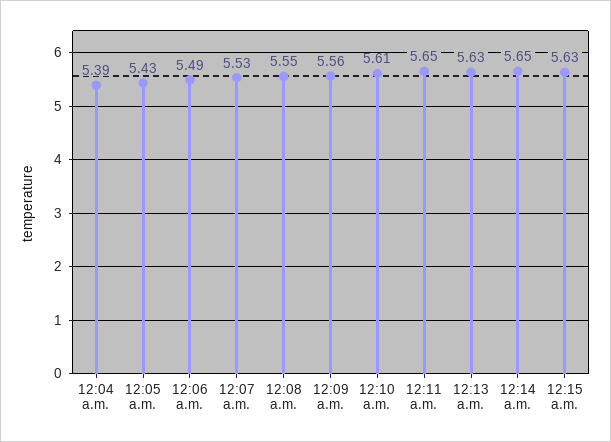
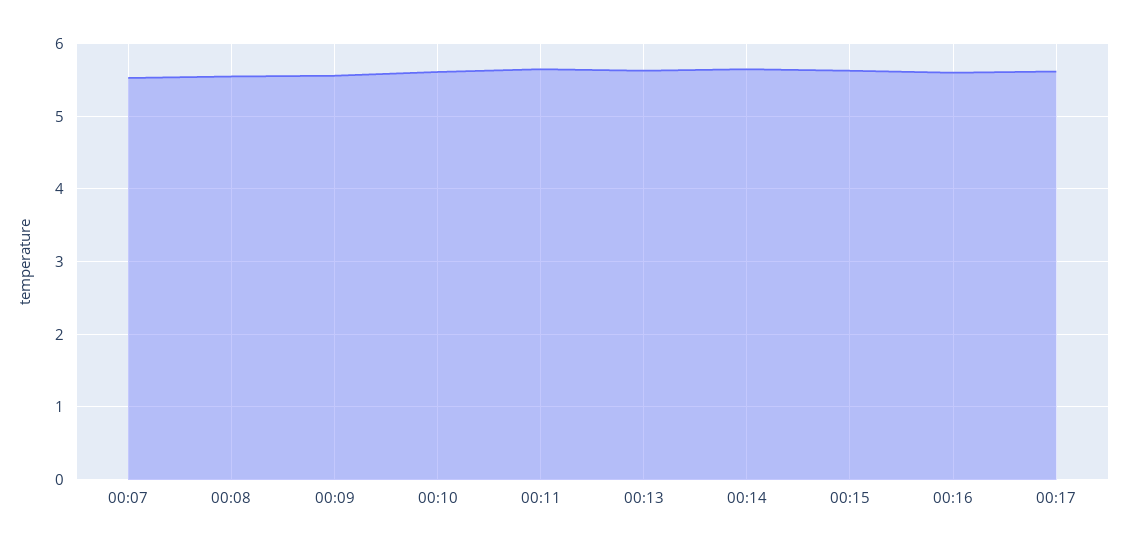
12:04 a.m.: 5.39 -> none
12:05 a.m.: 5.43 -> none
12:06 a.m.: 5.49 -> none
00:16: none -> 5.6
00:17: none -> 5.6

